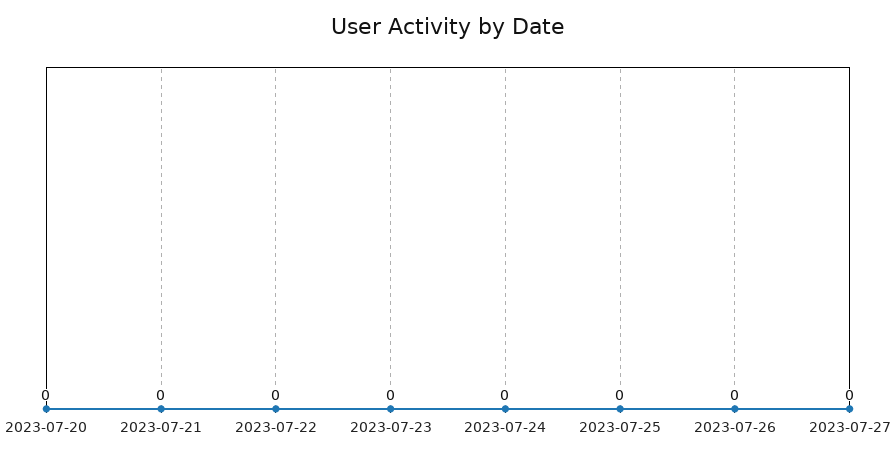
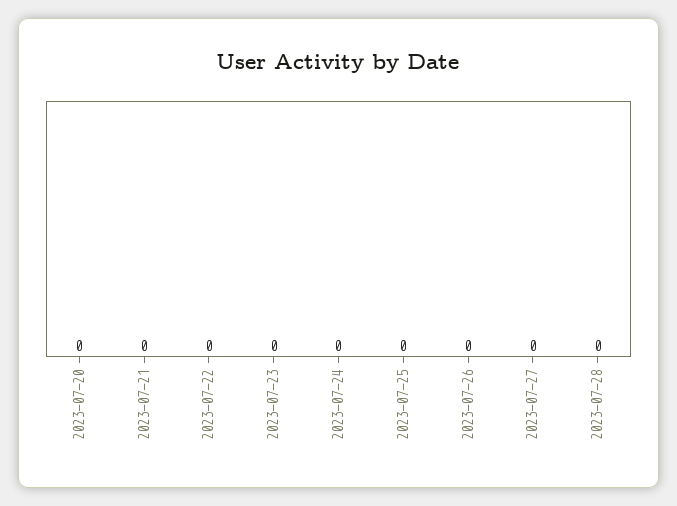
2023-07-28: none -> 0

